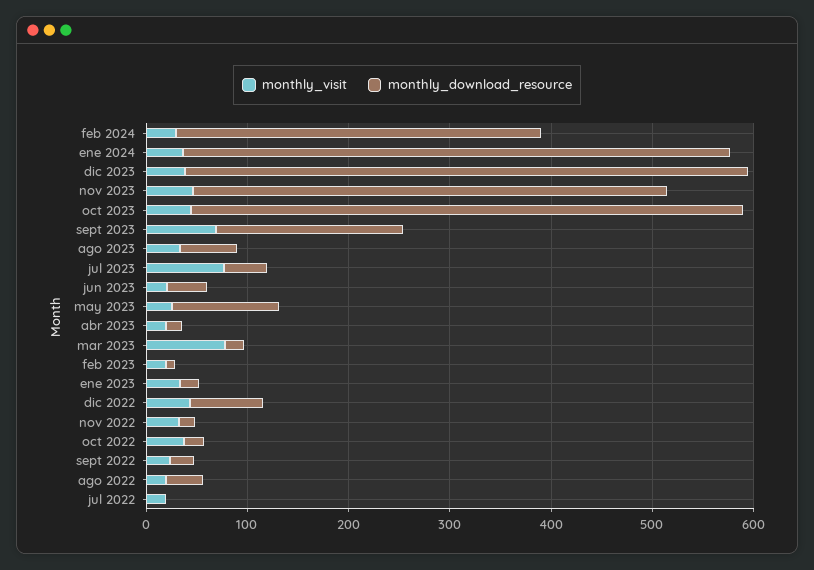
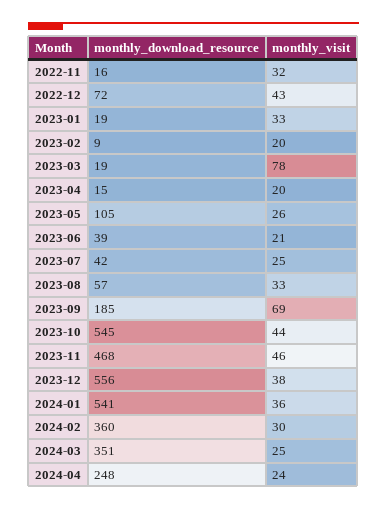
monthly_visit, jul 2023: 80 -> 25
monthly_visit, oct 2022: 40 -> none
monthly_download_resource, oct 2022: 20 -> none
monthly_visit, sept 2022: 20 -> none
monthly_download_resource, sept 2022: 20 -> none
monthly_visit, ago 2022: 20 -> none
monthly_download_resource, ago 2022: 40 -> none
monthly_visit, jul 2022: 20 -> none
monthly_download_resource, jul 2022: 0 -> none
monthly_download_resource, 2024-03: none -> 351
monthly_visit, 2024-03: none -> 25
monthly_download_resource, 2024-04: none -> 248
monthly_visit, 2024-04: none -> 24

